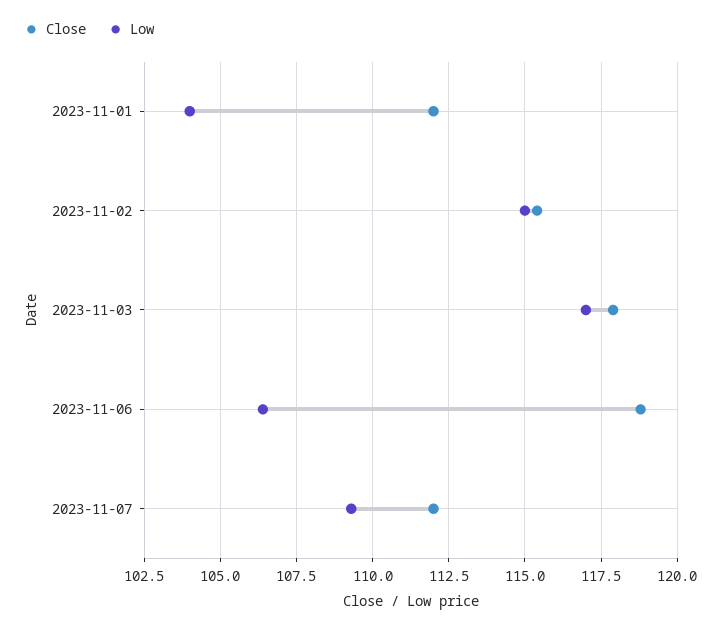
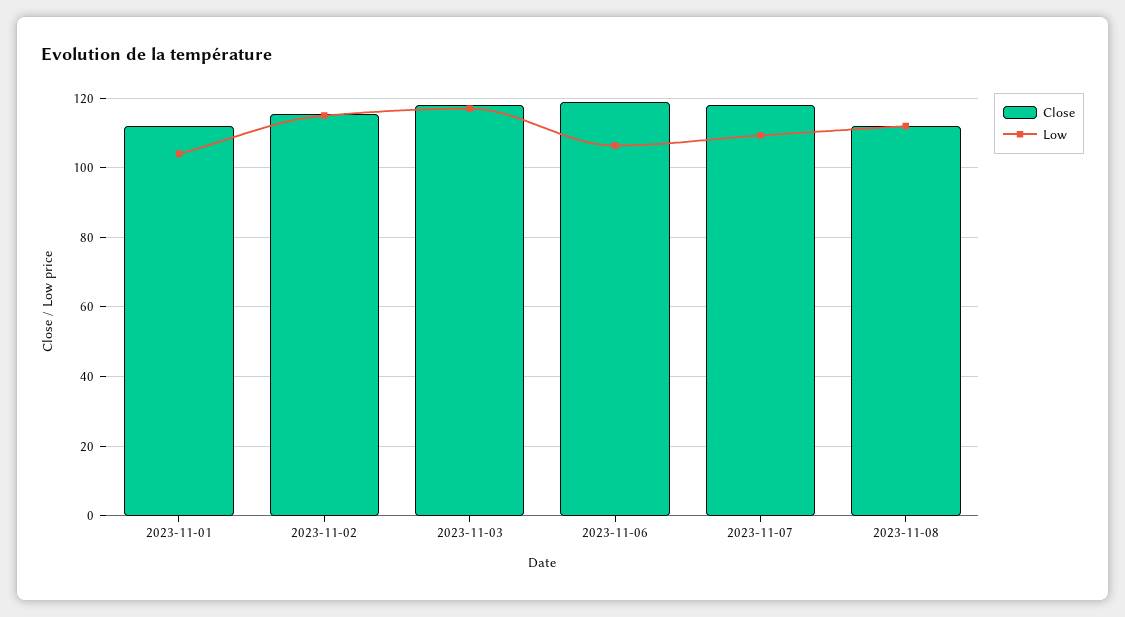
Close, 2023-11-07: 112 -> 118
Close, 2023-11-08: none -> 112
Low, 2023-11-08: none -> 112

